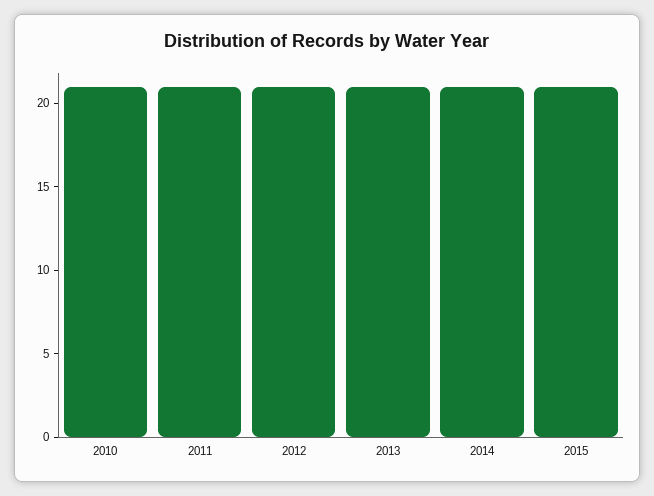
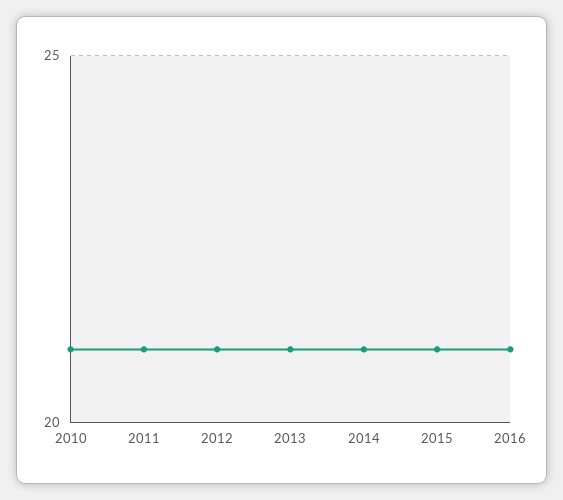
2016: none -> 21

